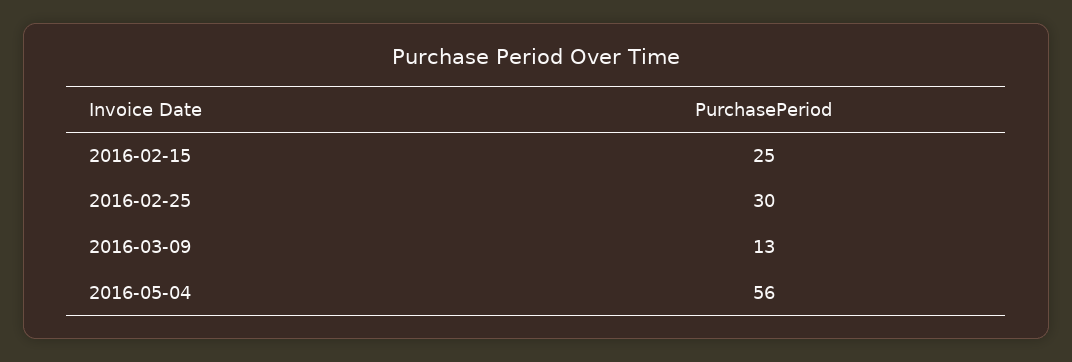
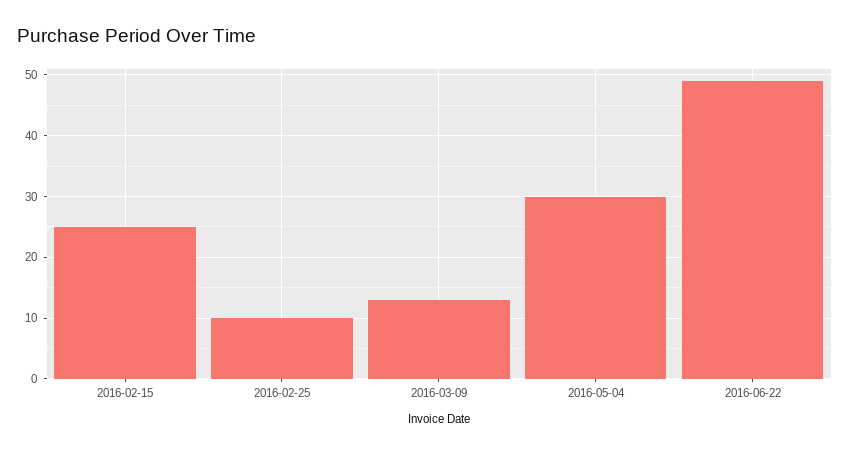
2016-02-25: 30 -> 10
2016-05-04: 56 -> 30
2016-06-22: none -> 49

